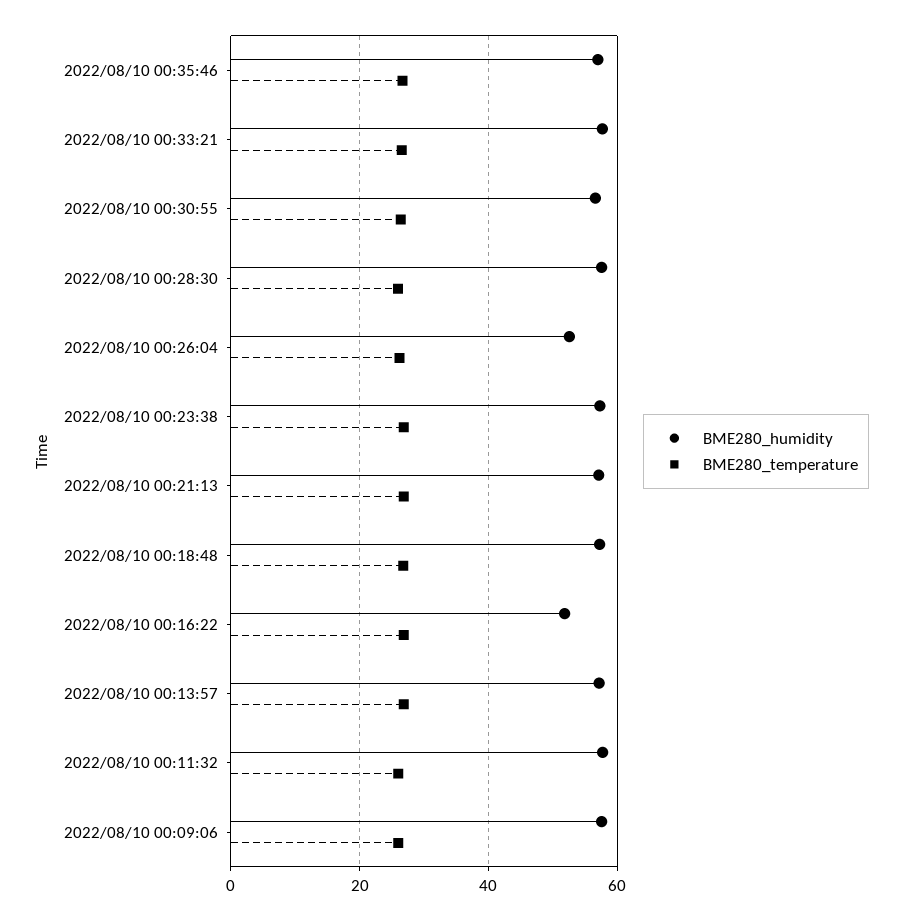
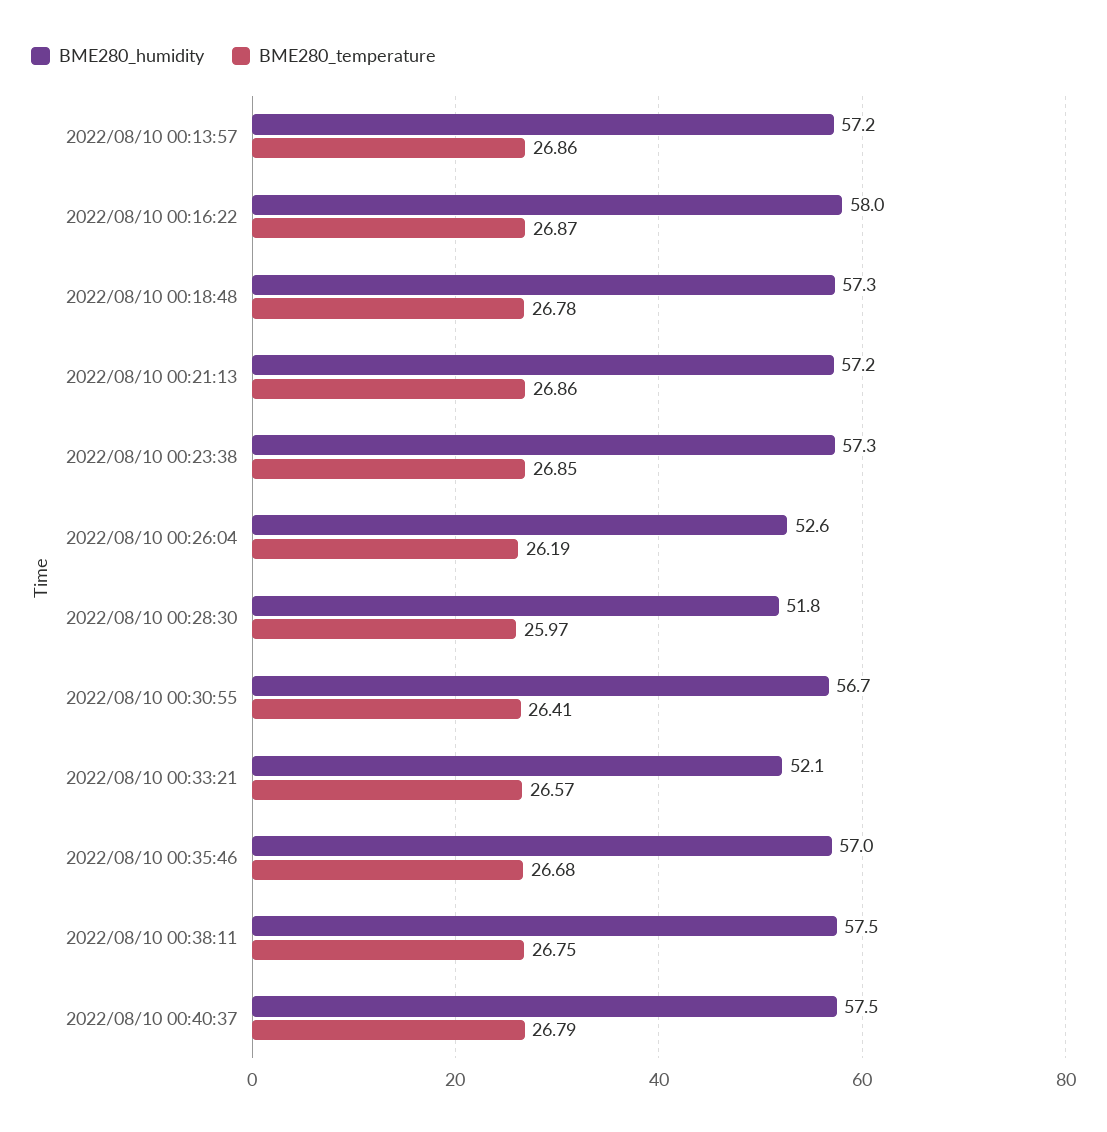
BME280_humidity, 2022/08/10 00:33:21: 58 -> 52.1
BME280_humidity, 2022/08/10 00:28:30: 58 -> 51.8
BME280_humidity, 2022/08/10 00:16:22: 52 -> 58
BME280_humidity, 2022/08/10 00:11:32: 58 -> none
BME280_temperature, 2022/08/10 00:11:32: 26 -> none
BME280_humidity, 2022/08/10 00:09:06: 58 -> none
BME280_temperature, 2022/08/10 00:09:06: 26 -> none
BME280_humidity, 2022/08/10 00:38:11: none -> 57.5
BME280_temperature, 2022/08/10 00:38:11: none -> 26.75
BME280_humidity, 2022/08/10 00:40:37: none -> 57.5
BME280_temperature, 2022/08/10 00:40:37: none -> 26.79

